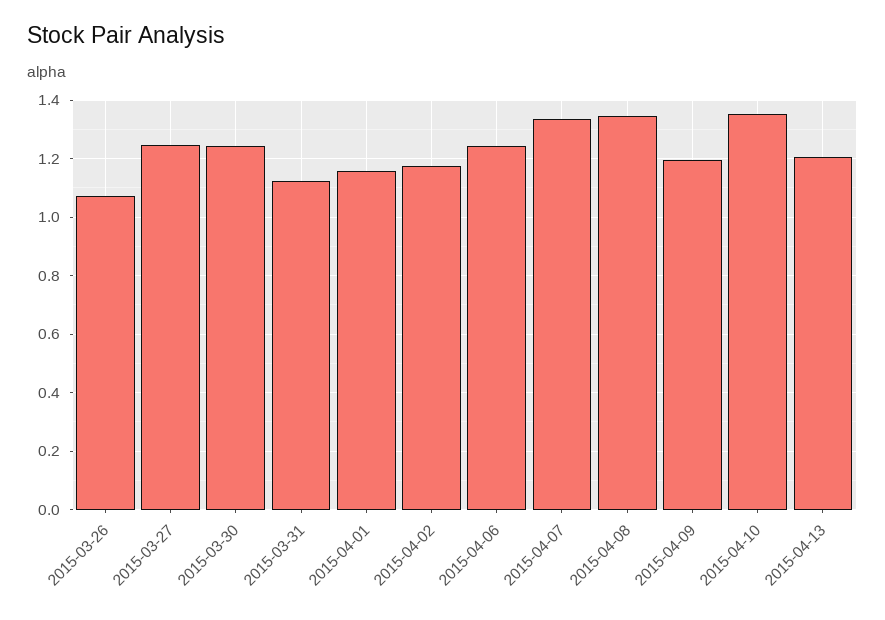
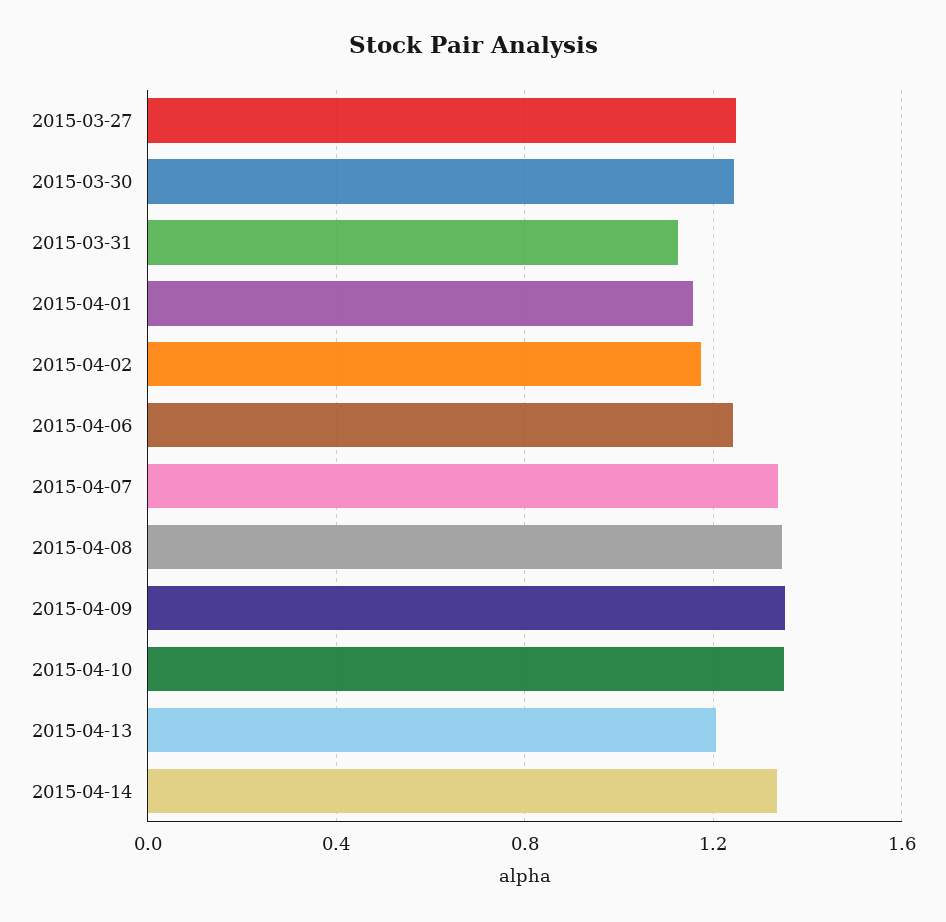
2015-03-26: 1.075 -> none
2015-04-09: 1.2 -> 1.35
2015-04-14: none -> 1.35

